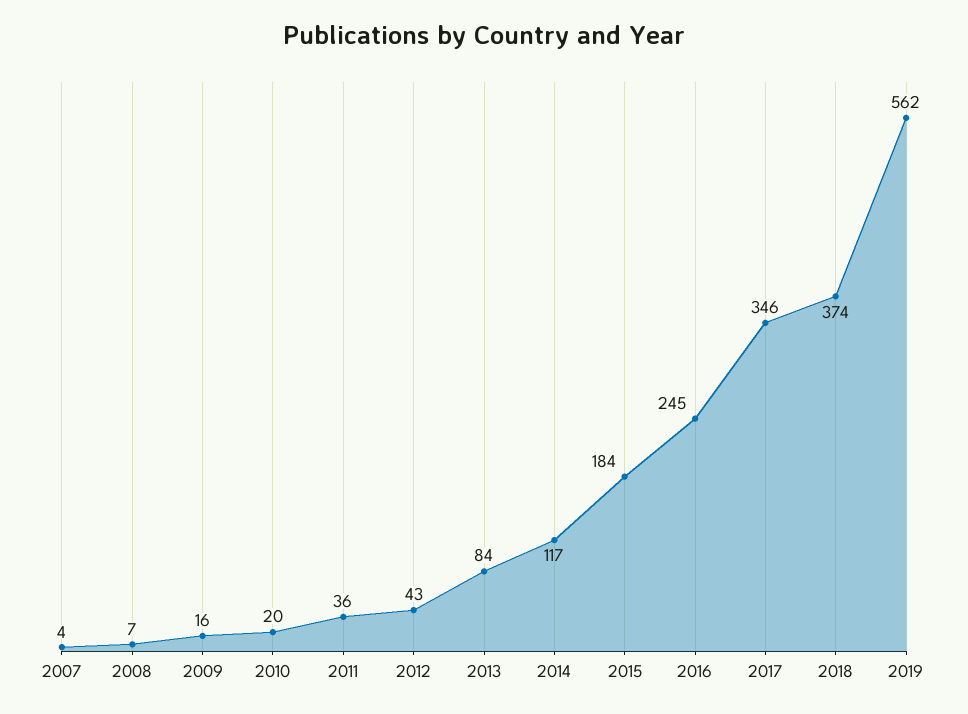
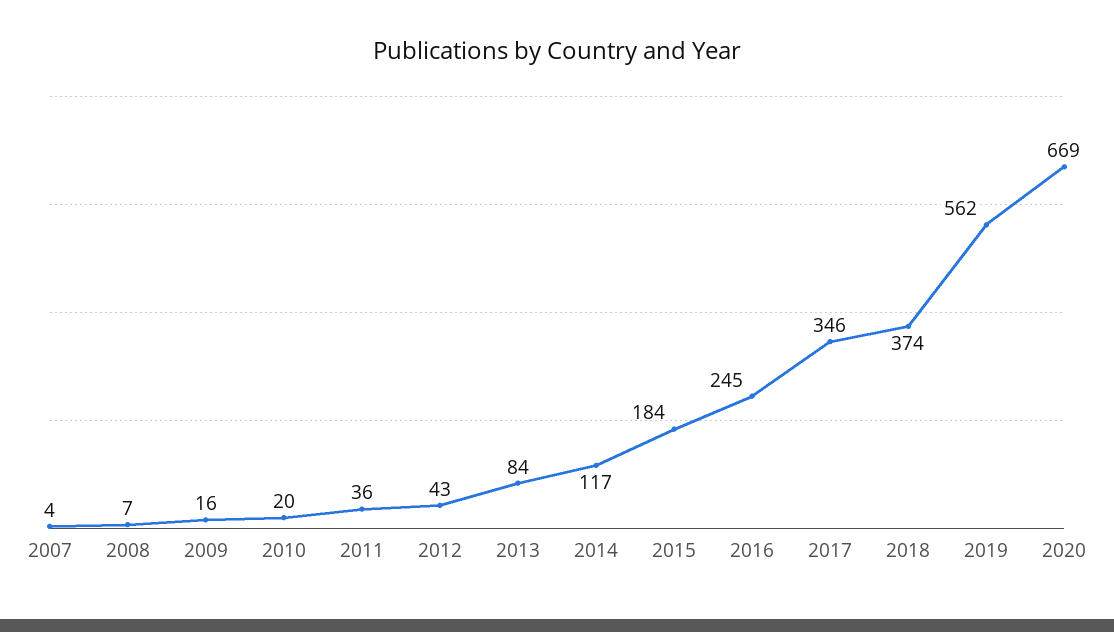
2020: none -> 669

